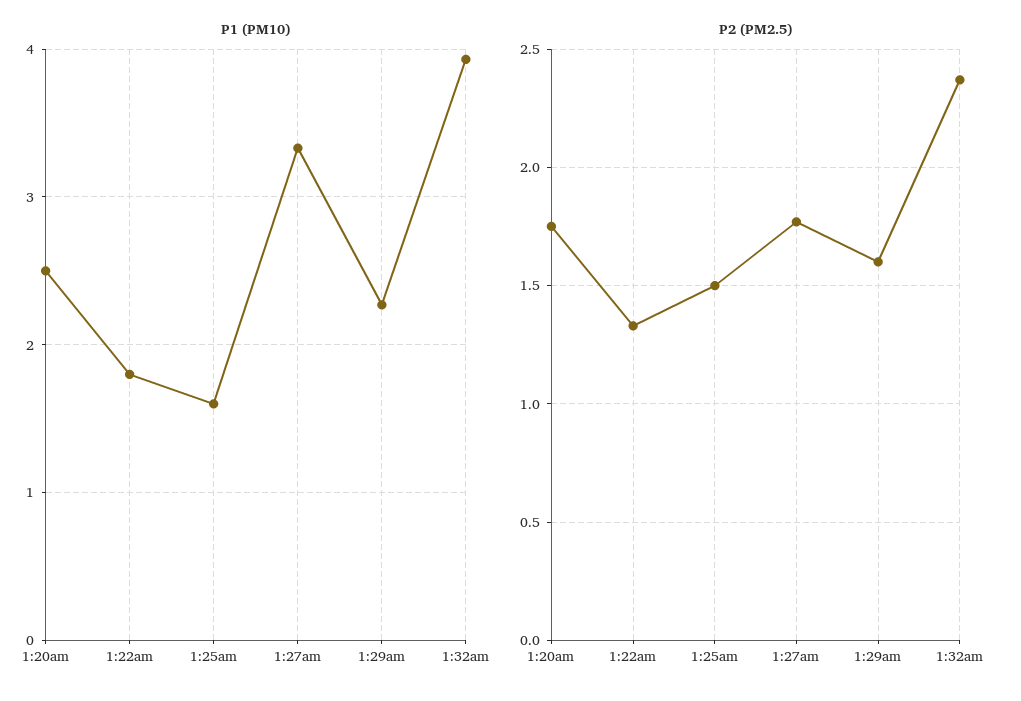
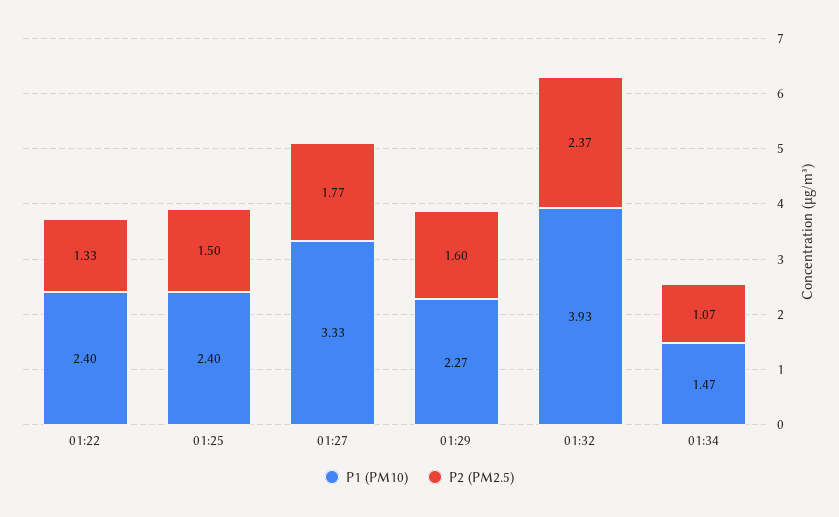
P1 (PM10), 1:20am: 2.5 -> none
P1 (PM10), 1:22am: 1.8 -> 2.4
P1 (PM10), 1:25am: 1.6 -> 2.4
P2 (PM2.5), 1:20am: 1.75 -> none
P1 (PM10), 01:34: none -> 1.47
P2 (PM2.5), 01:34: none -> 1.07

